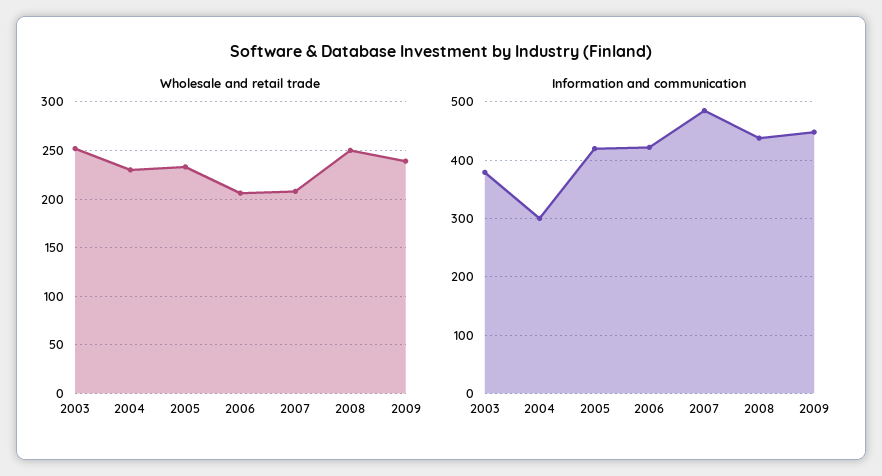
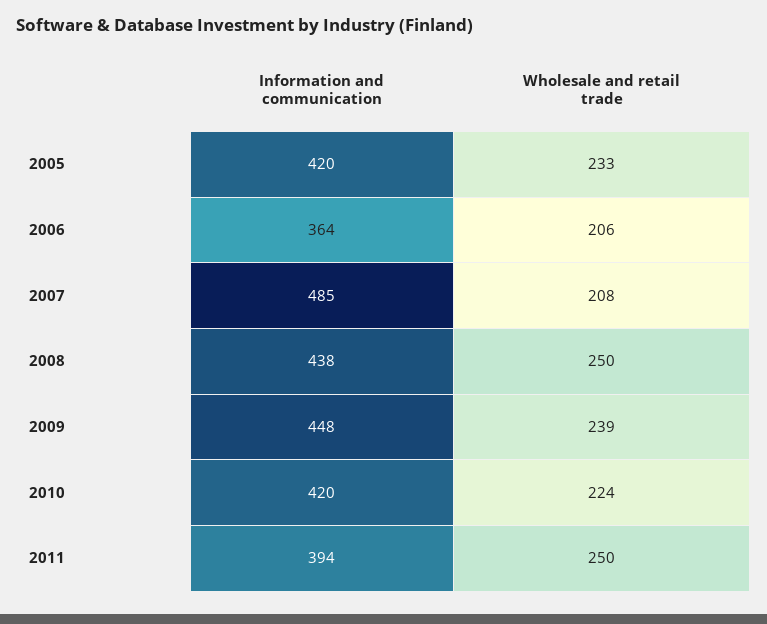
Wholesale and retail trade, 2003: 250 -> none
Wholesale and retail trade, 2004: 230 -> none
Information and communication, 2003: 380 -> none
Information and communication, 2004: 300 -> none
Information and communication, 2006: 420 -> 364
Information and communication, 2010: none -> 420
Wholesale and retail trade, 2010: none -> 224
Information and communication, 2011: none -> 394
Wholesale and retail trade, 2011: none -> 250

